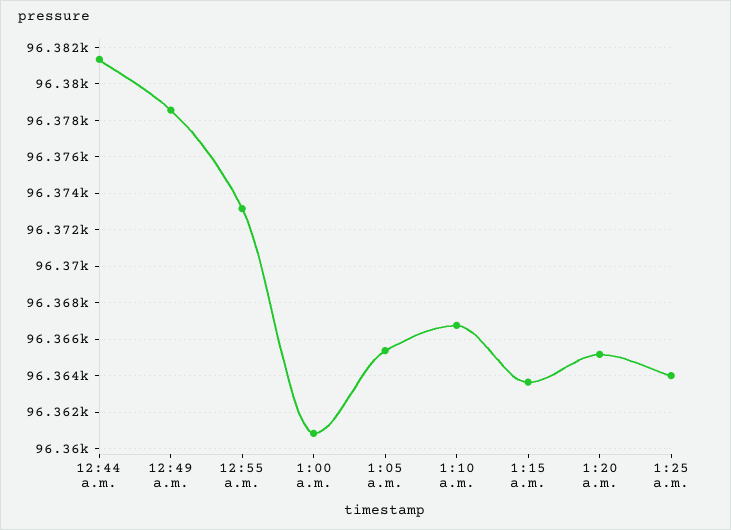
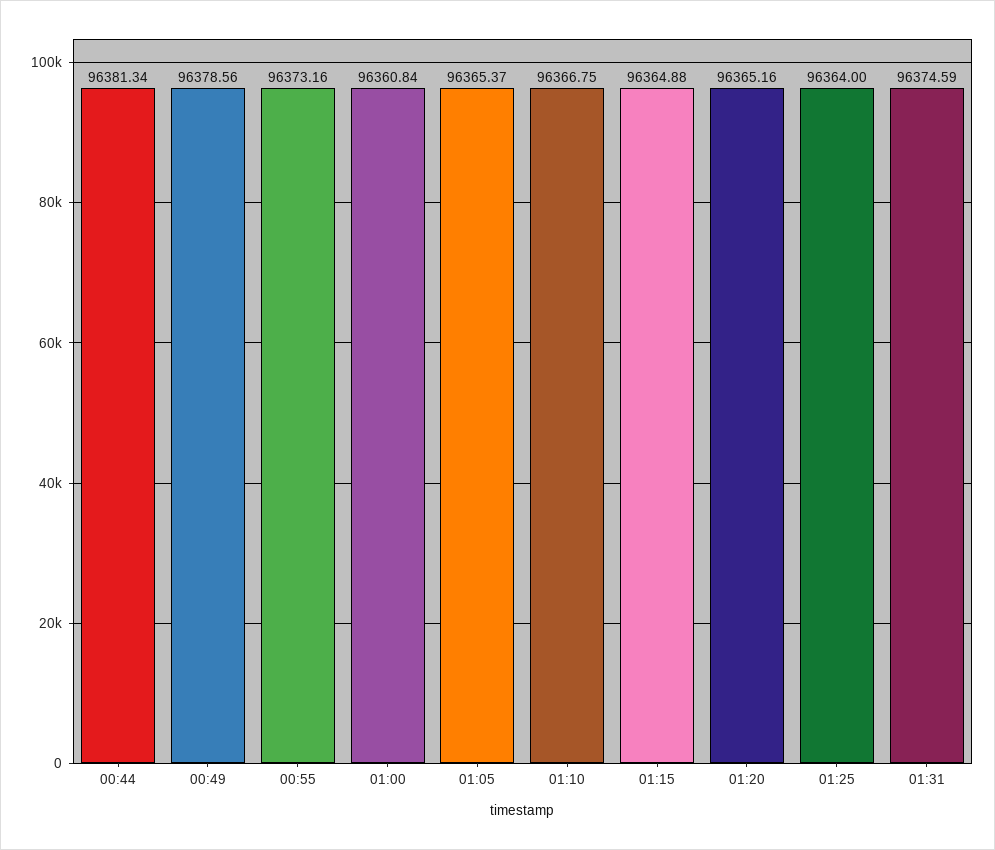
1:15 a.m.: 96363.5 -> 96364.88
01:31: none -> 96374.59

